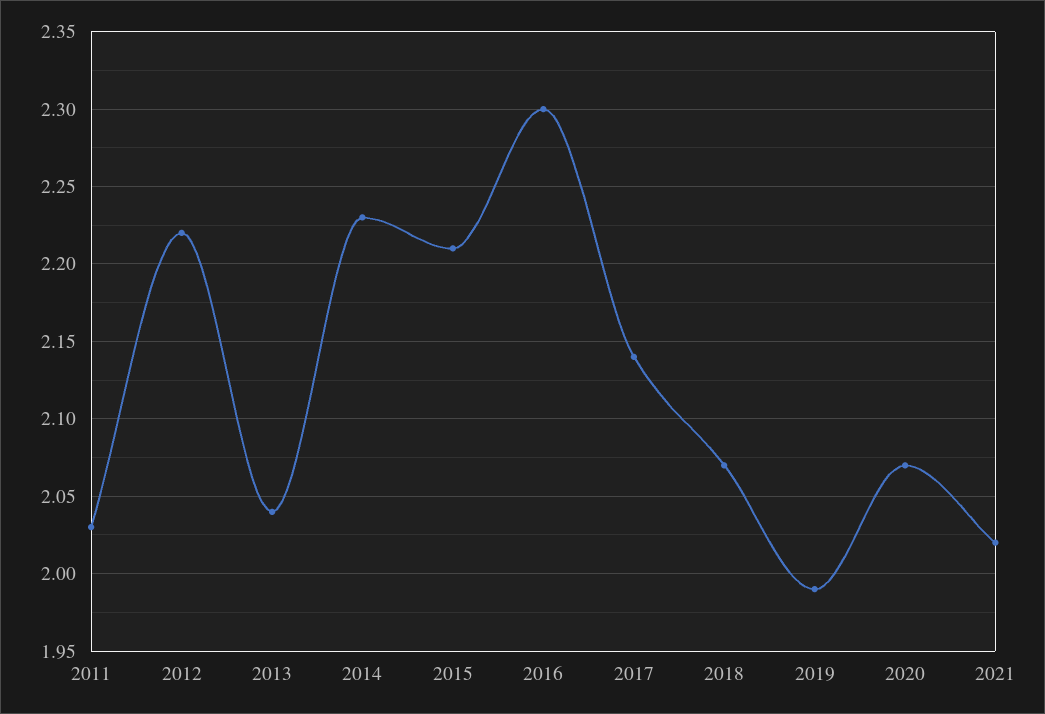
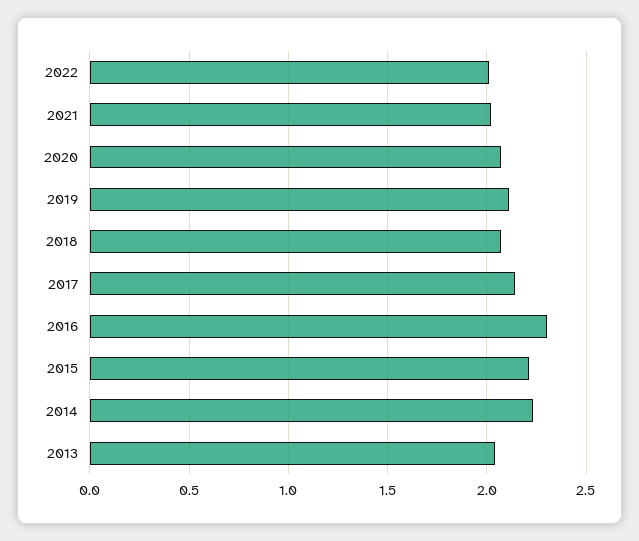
2011: 2.03 -> none
2012: 2.22 -> none
2019: 1.99 -> 2.1
2022: none -> 2

